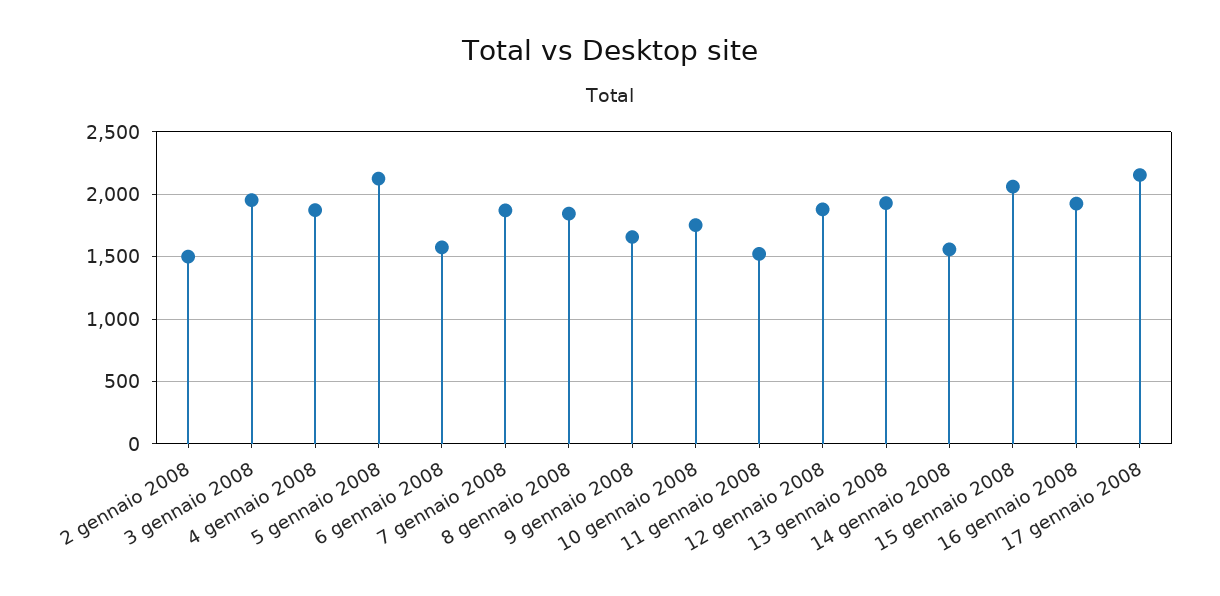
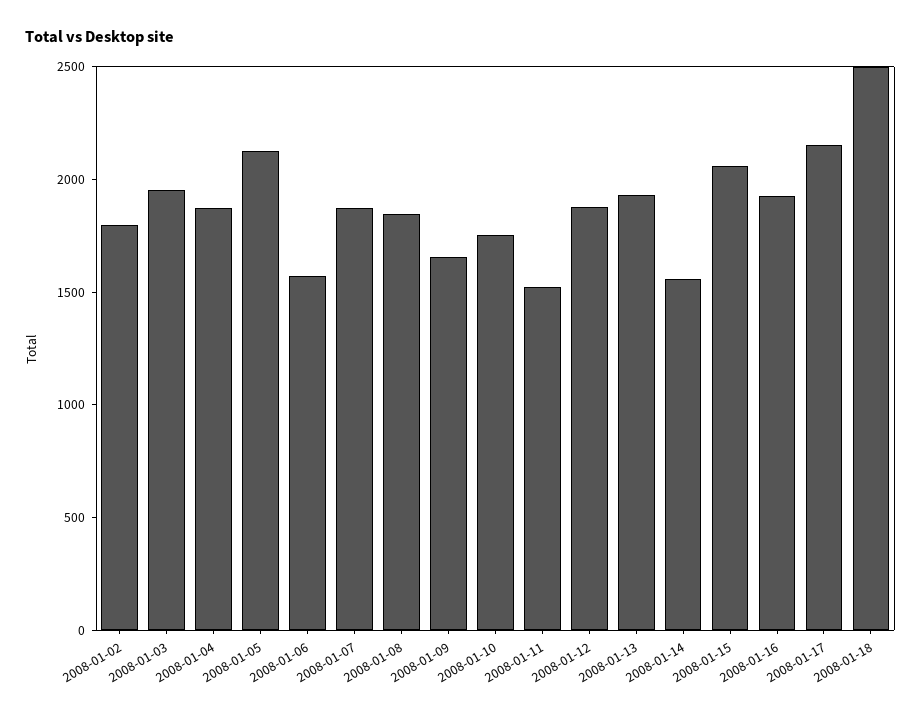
2 gennaio 2008: 1500 -> 1800
2008-01-18: none -> 2500

